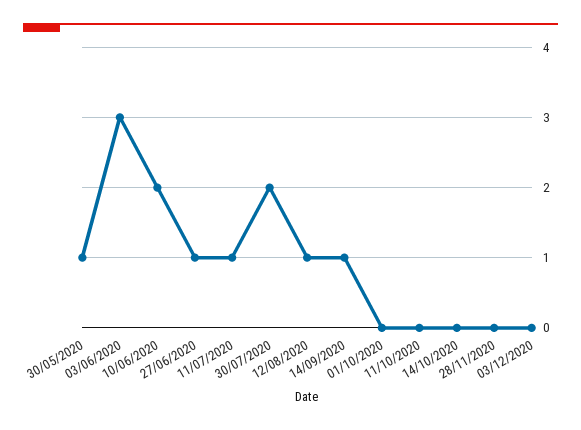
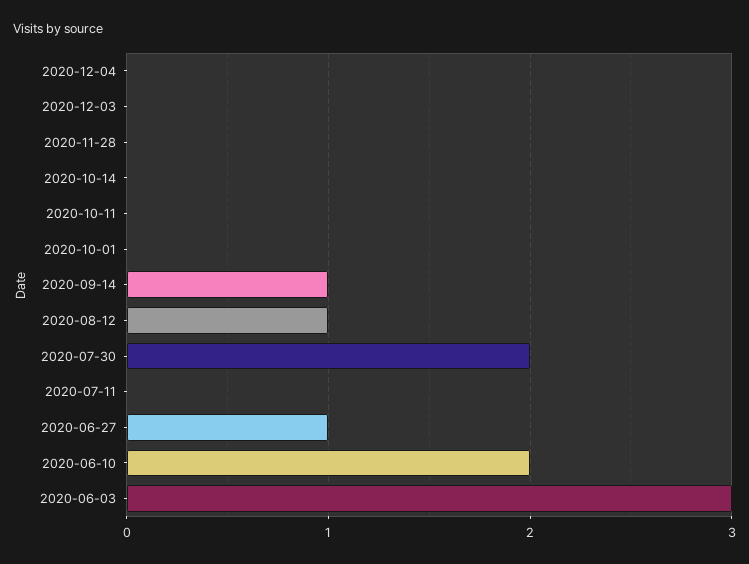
30/05/2020: 1 -> none
11/07/2020: 1 -> 0
2020-12-04: none -> 0

